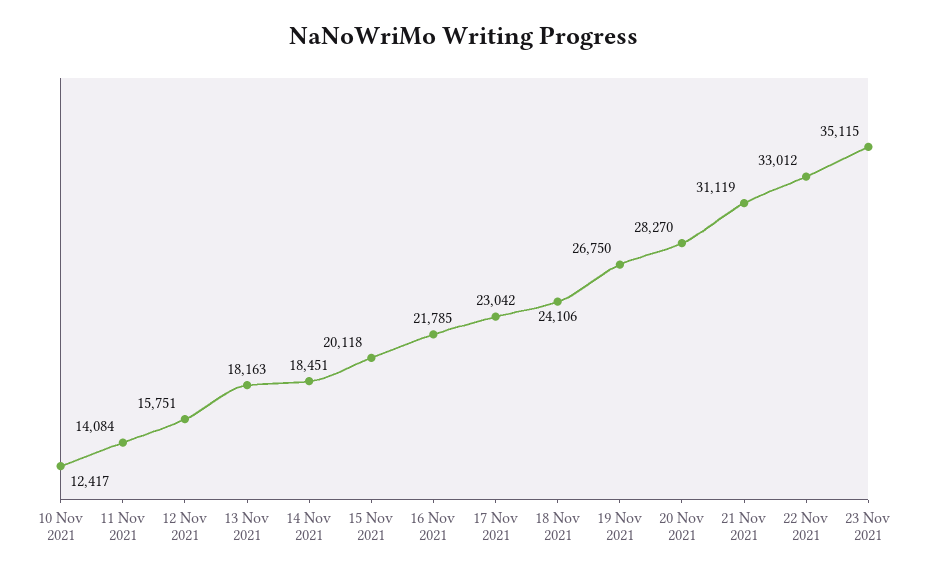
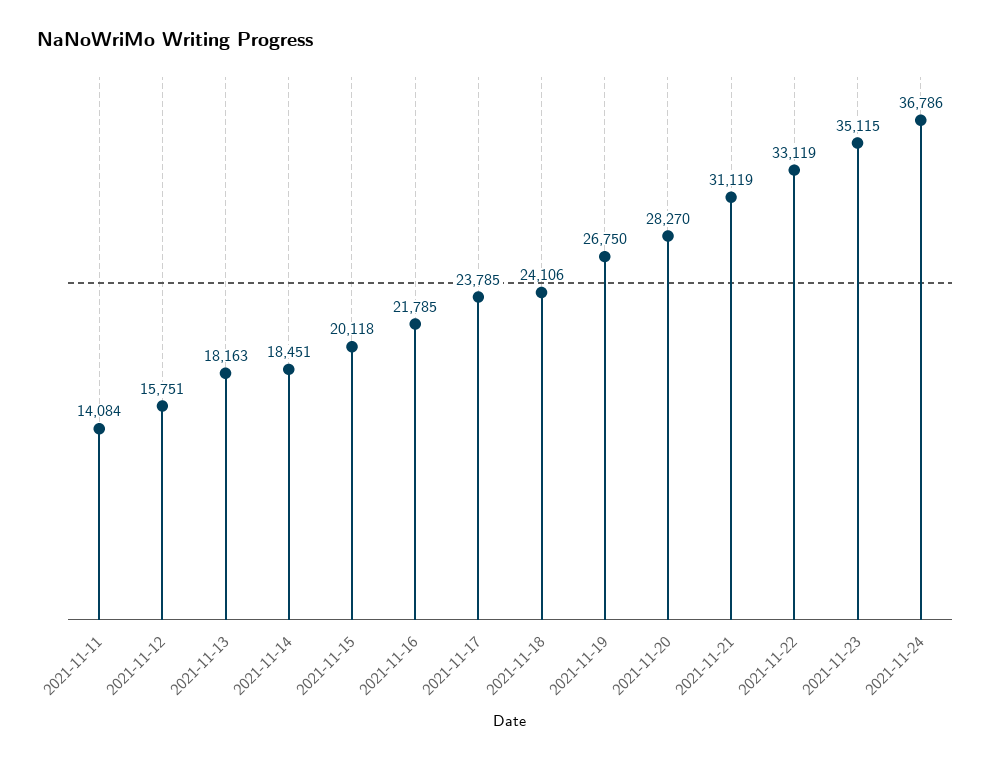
10 Nov 2021: 12417 -> none
17 Nov 2021: 23042 -> 23785
22 Nov 2021: 33012 -> 33119
2021-11-24: none -> 36786

